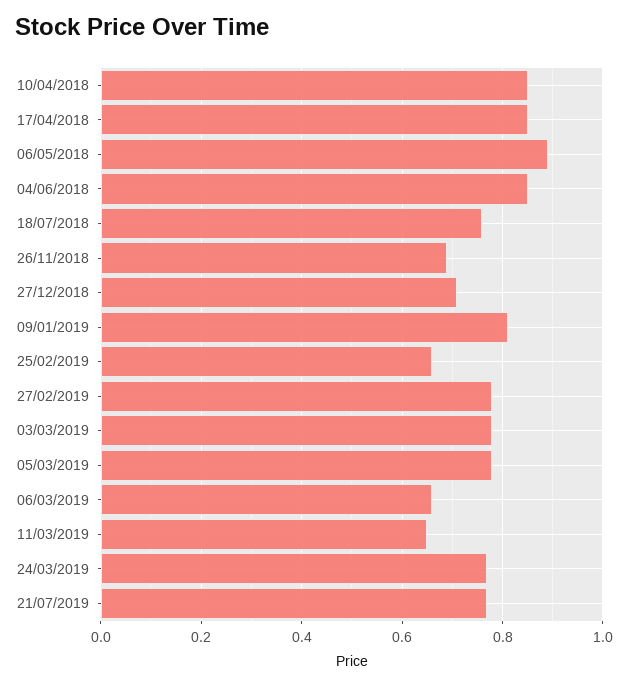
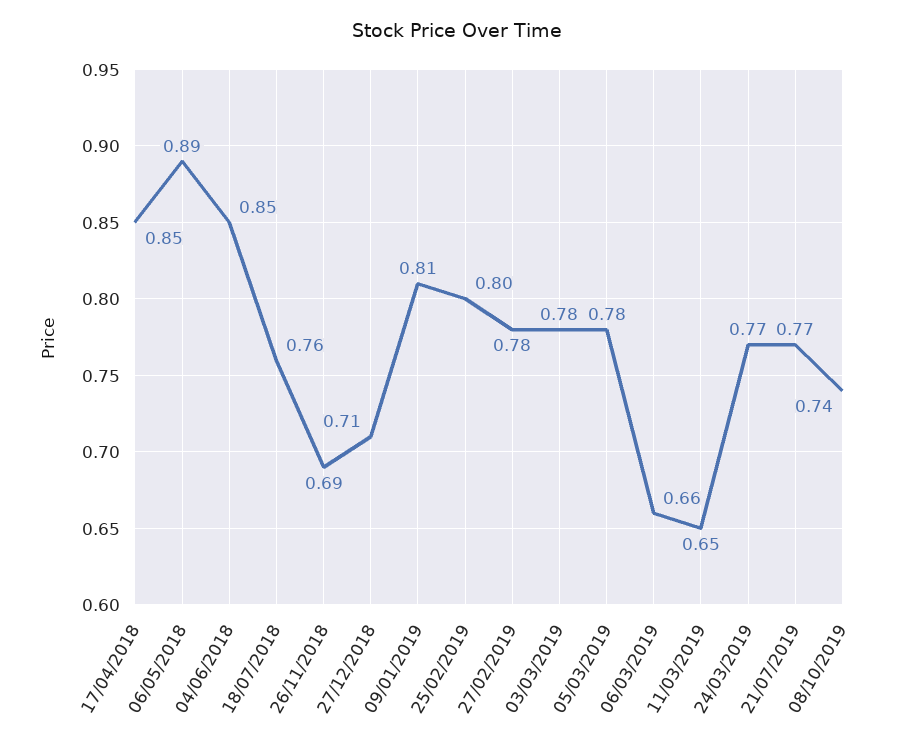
10/04/2018: 0.85 -> none
25/02/2019: 0.65 -> 0.8
08/10/2019: none -> 0.74

